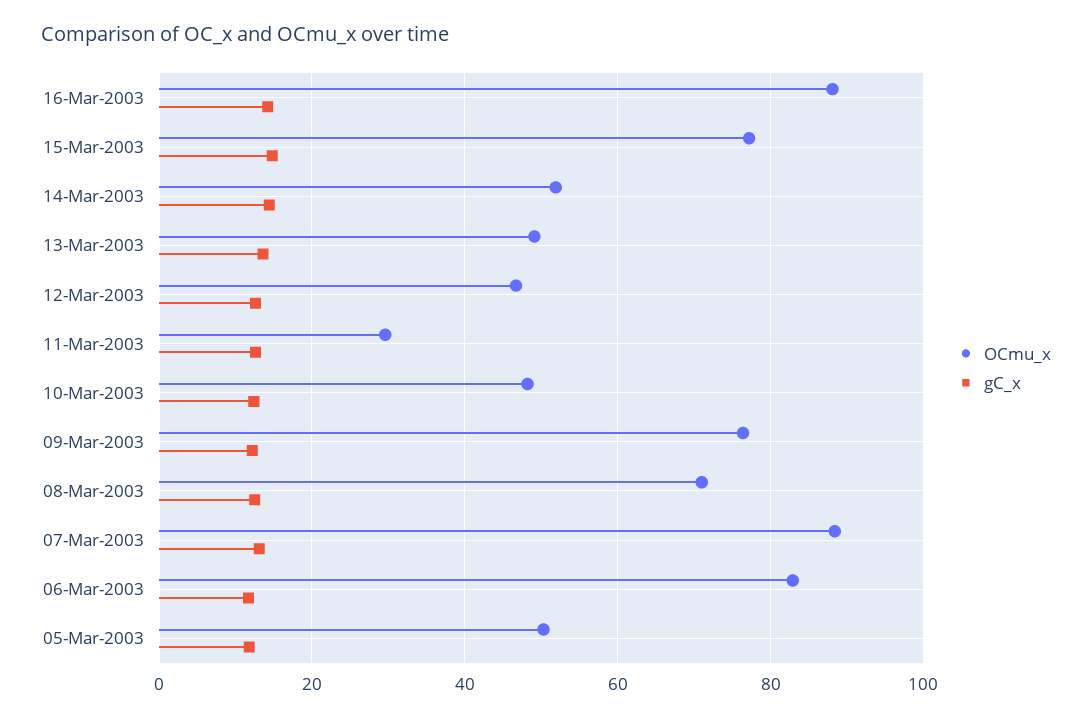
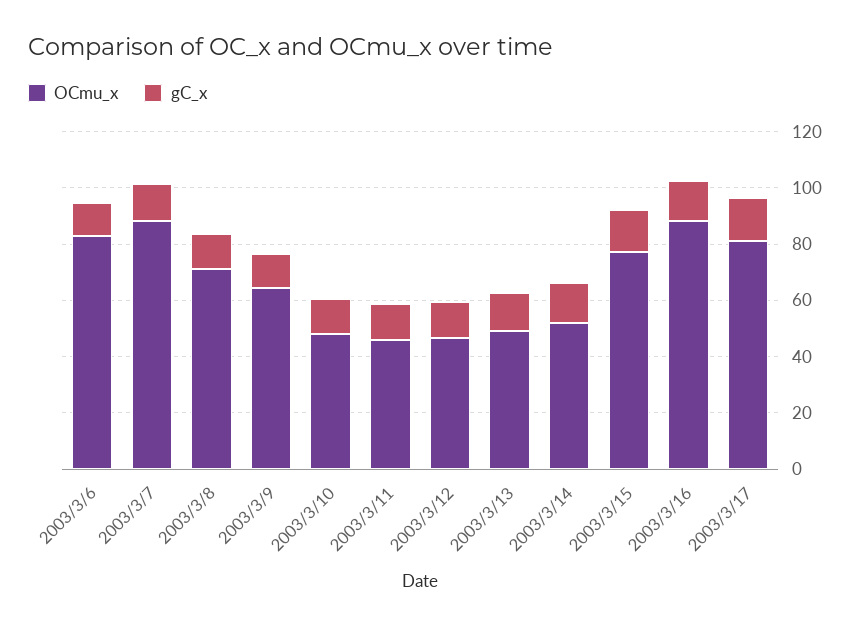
OCmu_x, 11-Mar-2003: 30 -> 45
OCmu_x, 09-Mar-2003: 76 -> 65
OCmu_x, 05-Mar-2003: 50 -> none
gC_x, 05-Mar-2003: 12 -> none
OCmu_x, 2003/3/17: none -> 80
gC_x, 2003/3/17: none -> 15

